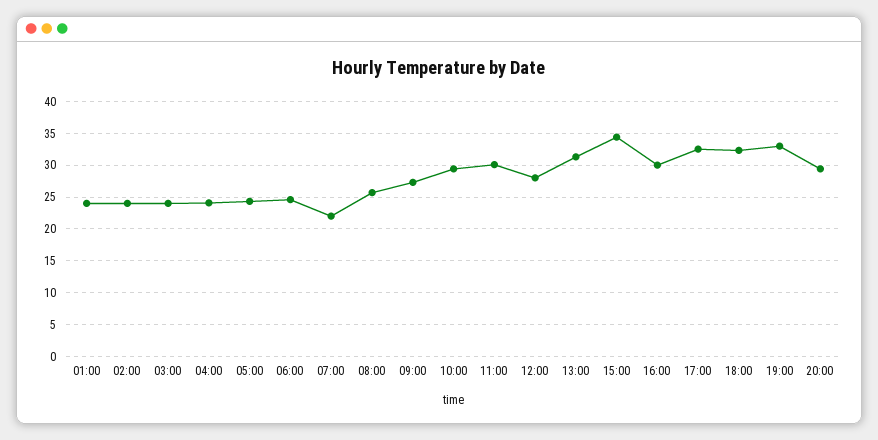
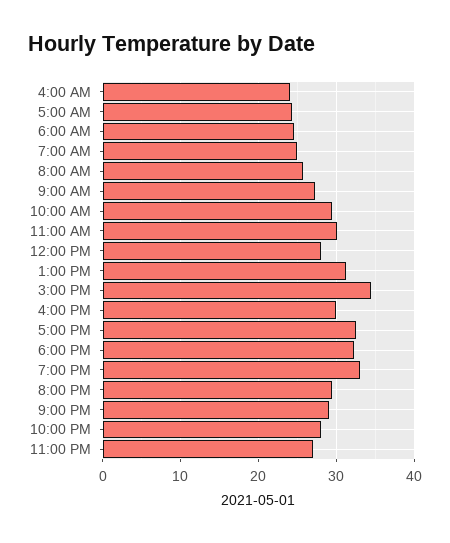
01:00: 24 -> none
02:00: 24 -> none
03:00: 24 -> none
07:00: 22 -> 25
9:00 PM: none -> 29
10:00 PM: none -> 28
11:00 PM: none -> 27

